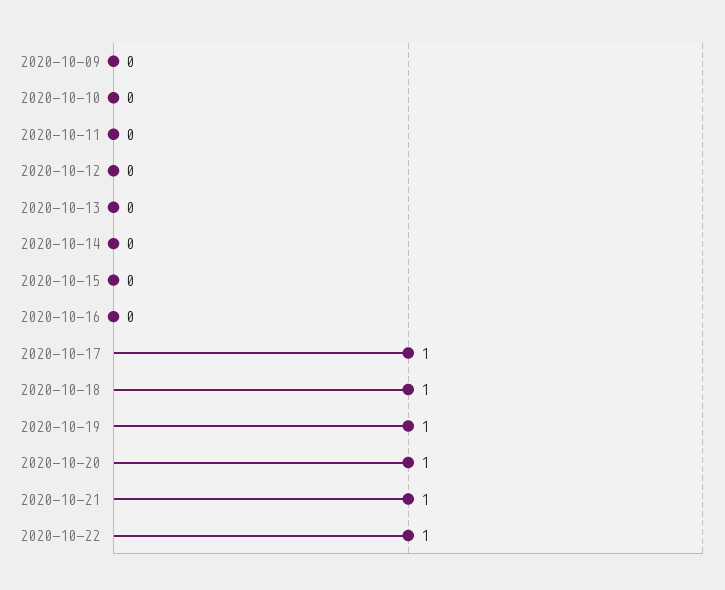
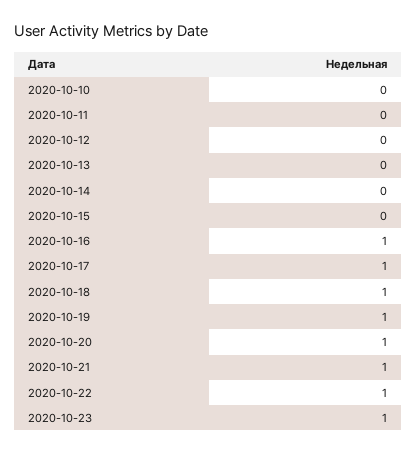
2020-10-09: 0 -> none
2020-10-16: 0 -> 1
2020-10-23: none -> 1

